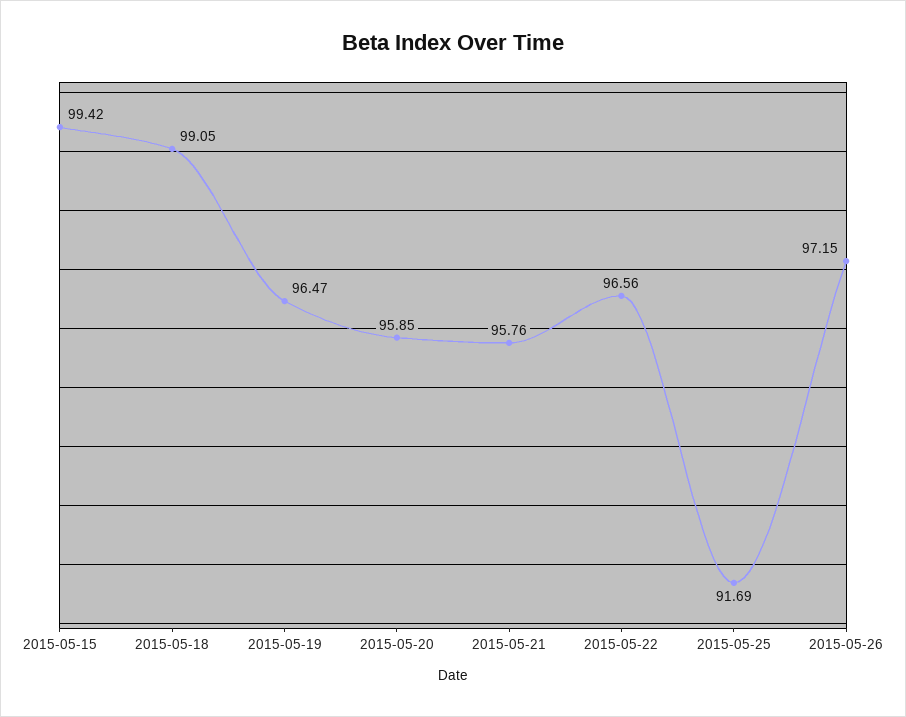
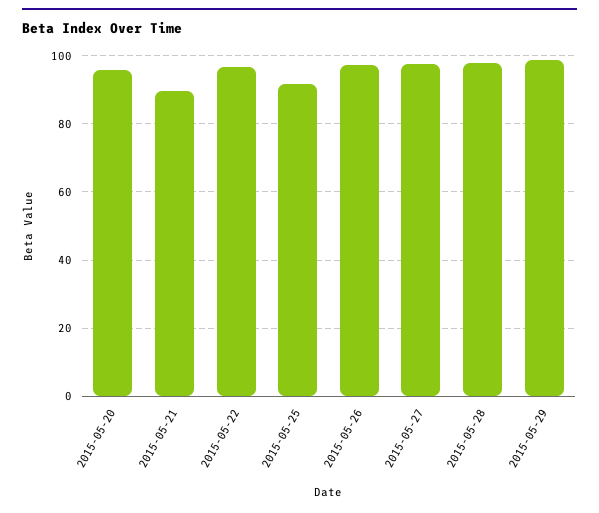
2015-05-15: 99.42 -> none
2015-05-18: 99.05 -> none
2015-05-19: 96.47 -> none
2015-05-21: 95.76 -> 90
2015-05-27: none -> 98
2015-05-28: none -> 98
2015-05-29: none -> 98

